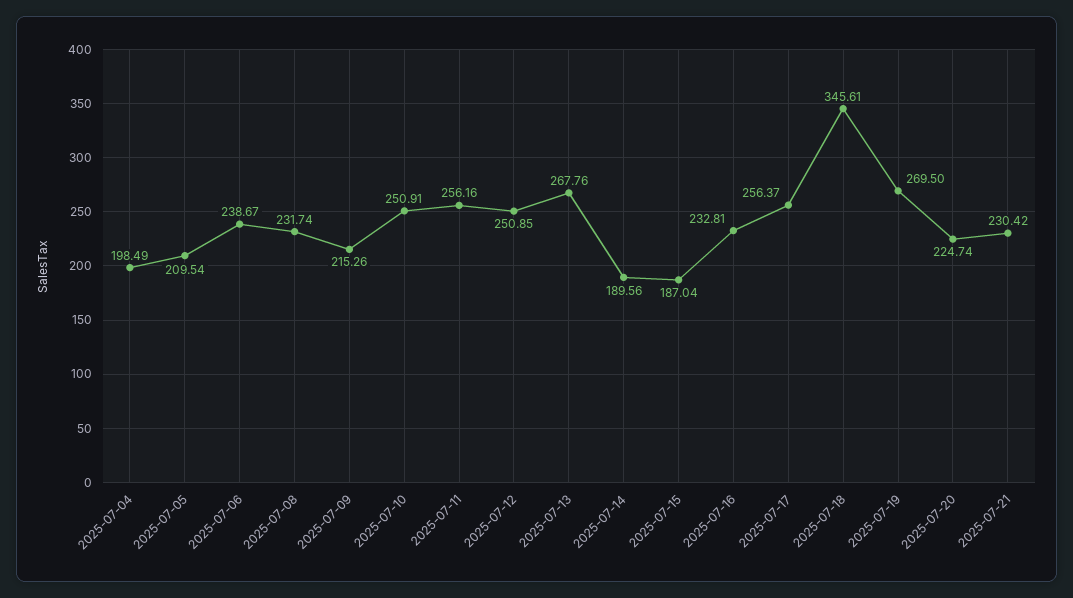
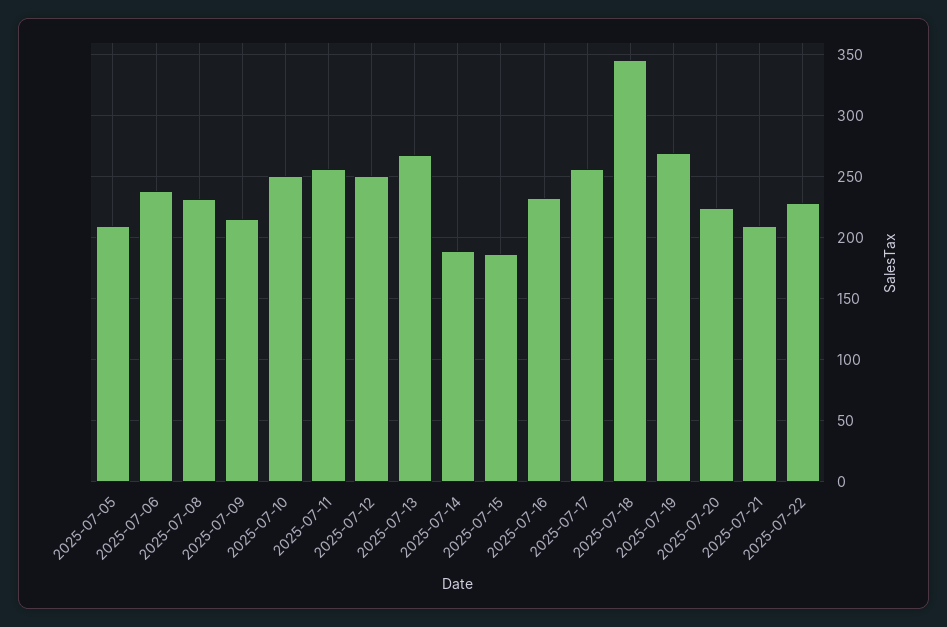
2025-07-04: 198.49 -> none
2025-07-21: 230.42 -> 210
2025-07-22: none -> 230

